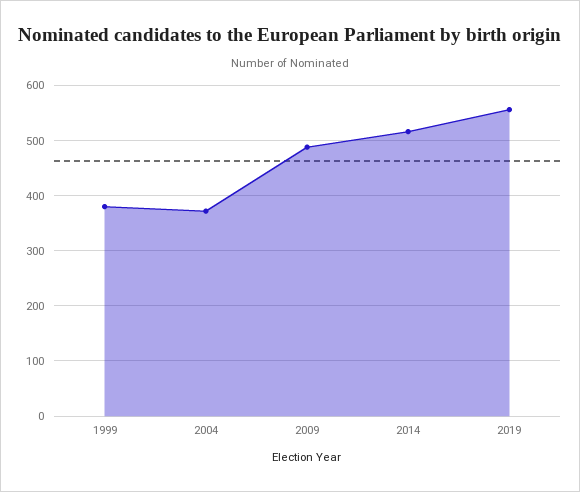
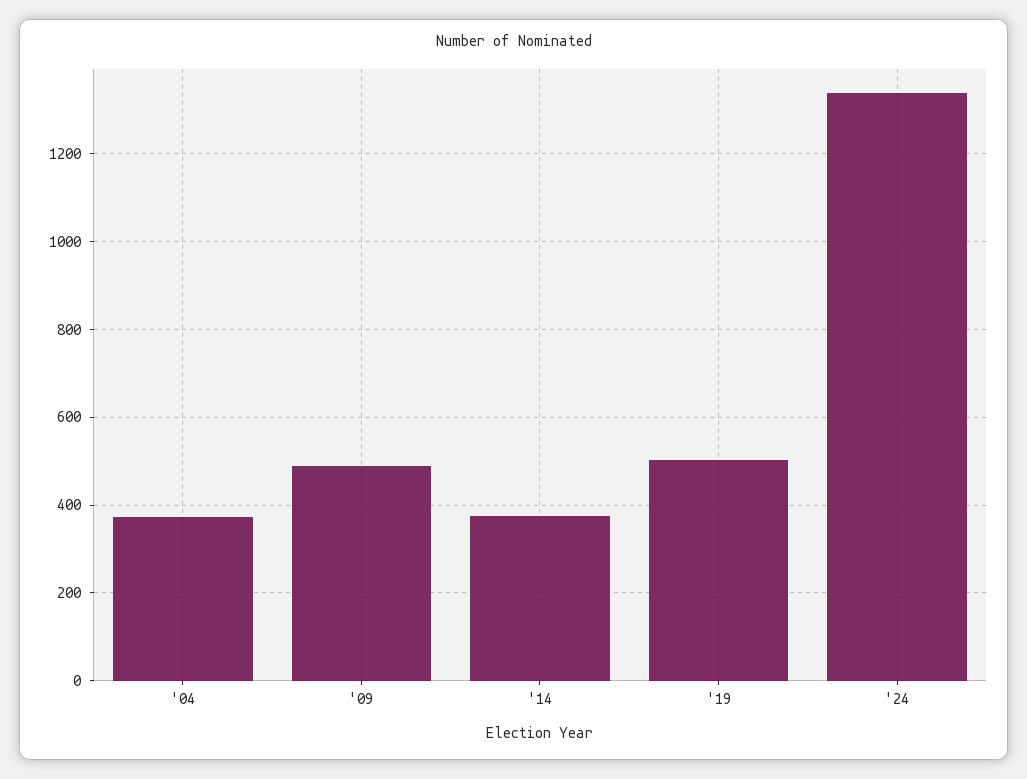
1999: 380 -> none
2014: 520 -> 380
2019: 560 -> 500
'24: none -> 1340

